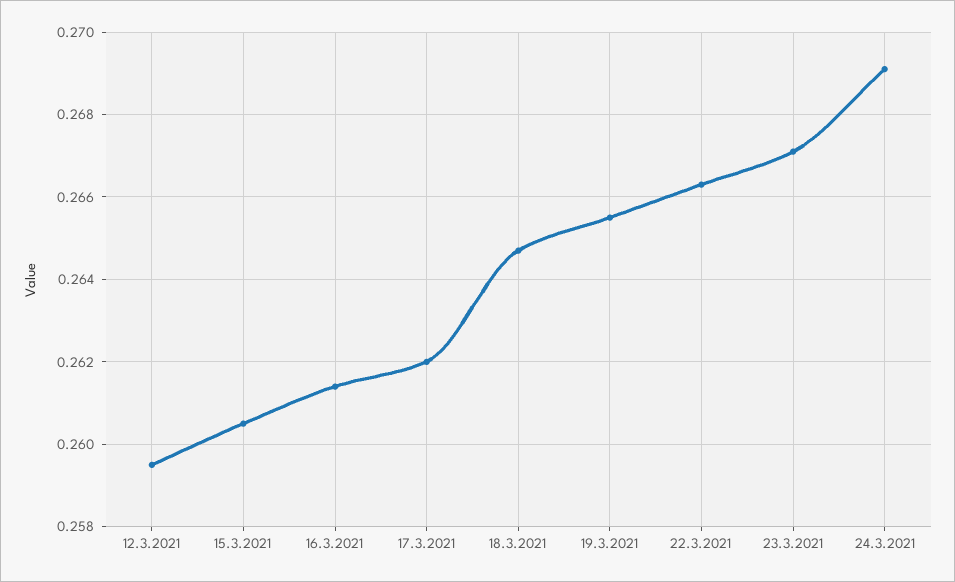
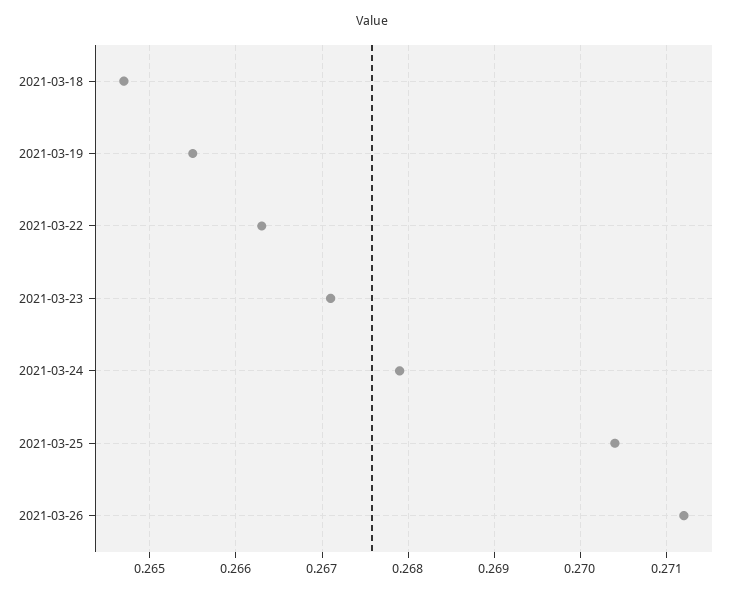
12.3.2021: 0.2595 -> none
15.3.2021: 0.2605 -> none
16.3.2021: 0.2615 -> none
17.3.2021: 0.262 -> none
24.3.2021: 0.269 -> 0.2679
2021-03-25: none -> 0.2704
2021-03-26: none -> 0.2712

